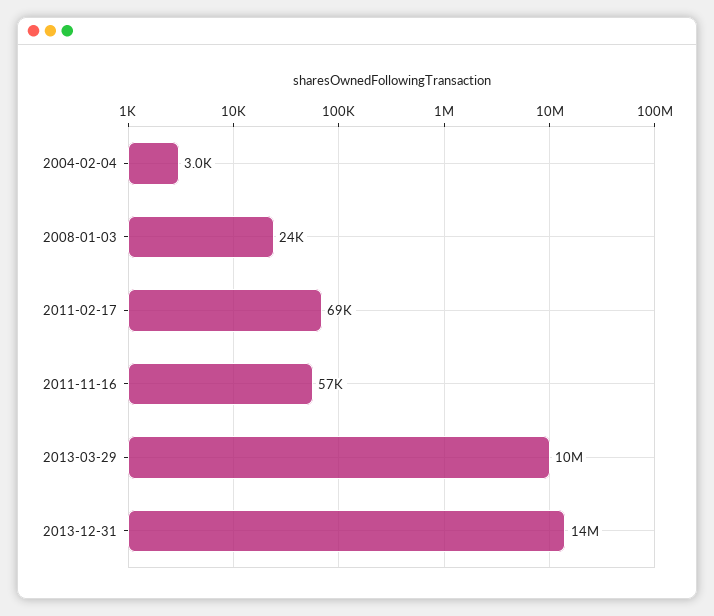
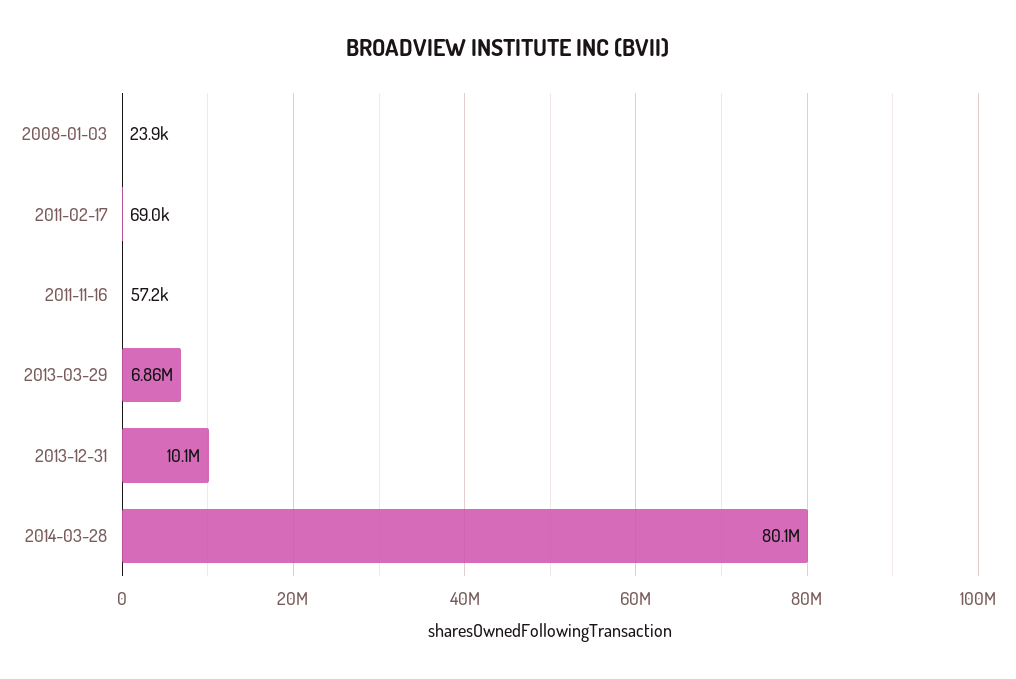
2004-02-04: 3000 -> none
2013-03-29: 10000000 -> 6860000
2013-12-31: 14000000 -> 10100000
2014-03-28: none -> 80100000

